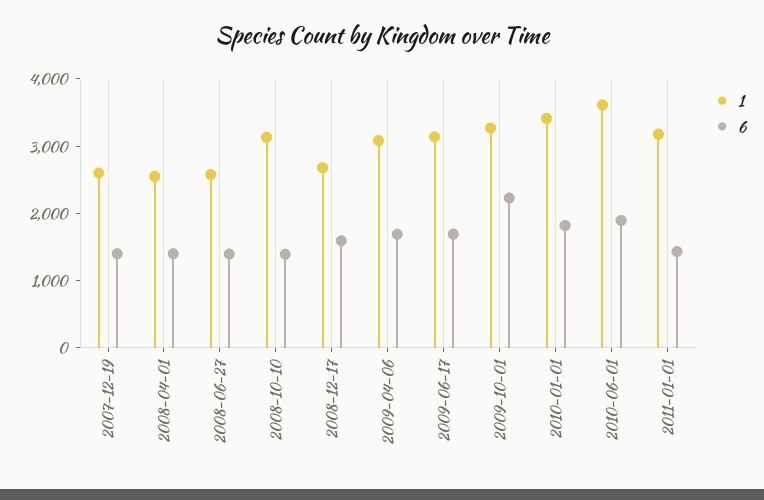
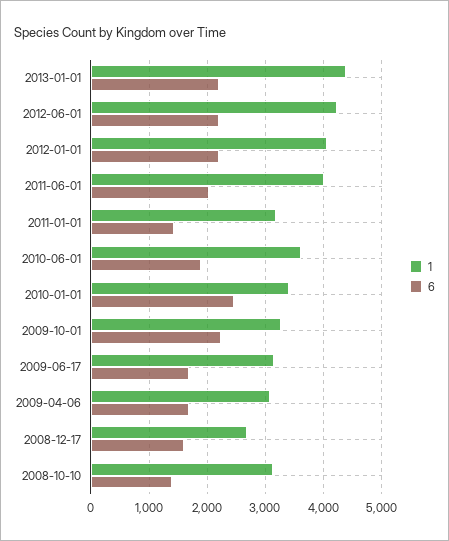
1, 2007-12-19: 2600 -> none
6, 2007-12-19: 1400 -> none
1, 2008-04-01: 2600 -> none
6, 2008-04-01: 1400 -> none
1, 2008-06-27: 2600 -> none
6, 2008-06-27: 1400 -> none
6, 2010-01-01: 1800 -> 2400
1, 2013-01-01: none -> 4400
6, 2013-01-01: none -> 2200
1, 2012-06-01: none -> 4200
6, 2012-06-01: none -> 2200
1, 2012-01-01: none -> 4000
6, 2012-01-01: none -> 2200
1, 2011-06-01: none -> 4000
6, 2011-06-01: none -> 2000

